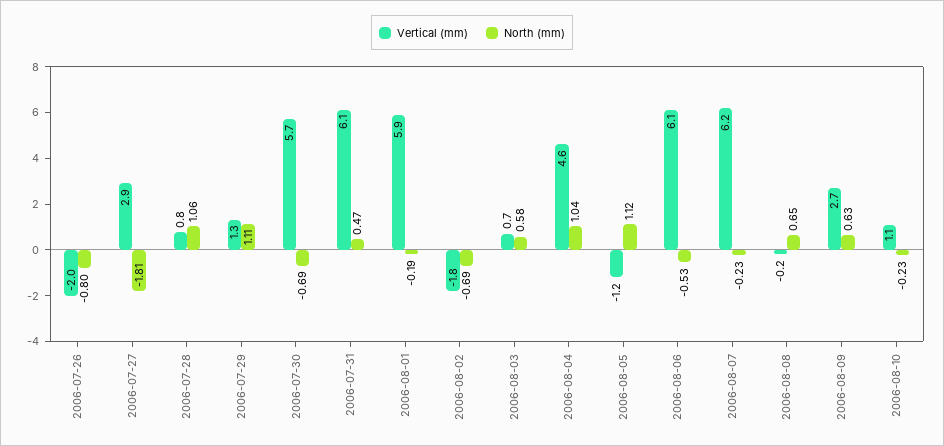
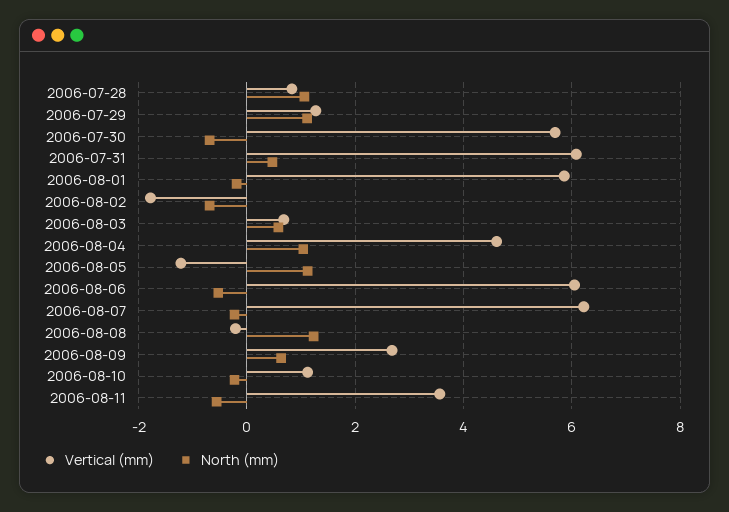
Vertical (mm), 2006-07-26: -2 -> none
North (mm), 2006-07-26: -0.8 -> none
Vertical (mm), 2006-07-27: 2.9 -> none
North (mm), 2006-07-27: -1.81 -> none
North (mm), 2006-08-08: 0.65 -> 1.2
Vertical (mm), 2006-08-11: none -> 3.6
North (mm), 2006-08-11: none -> -0.6

